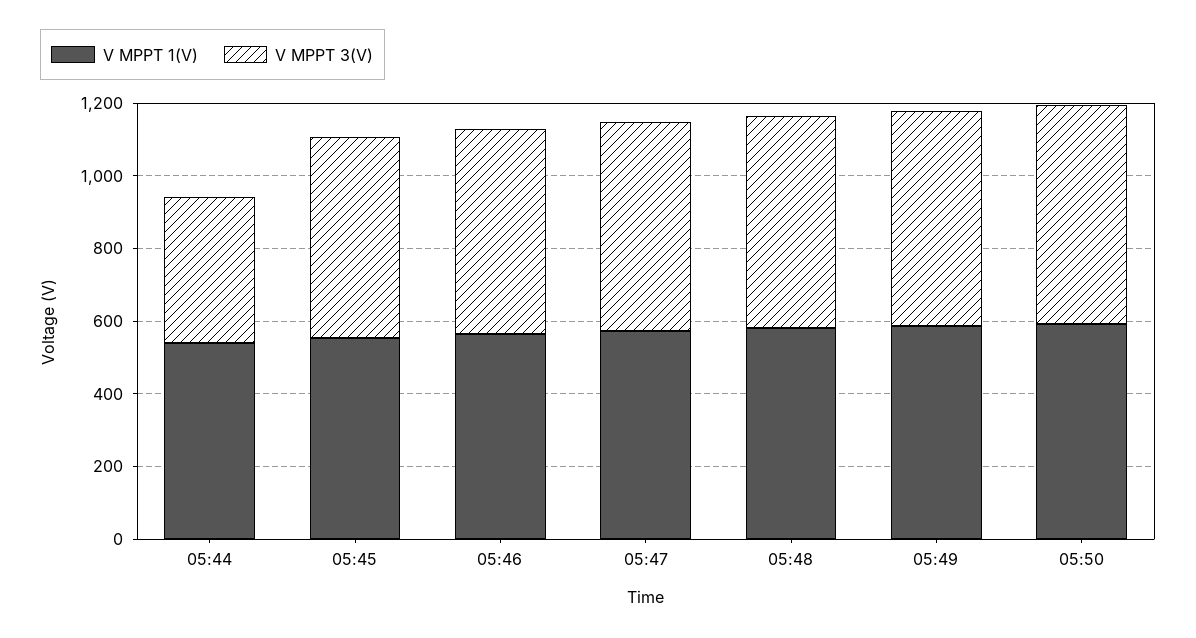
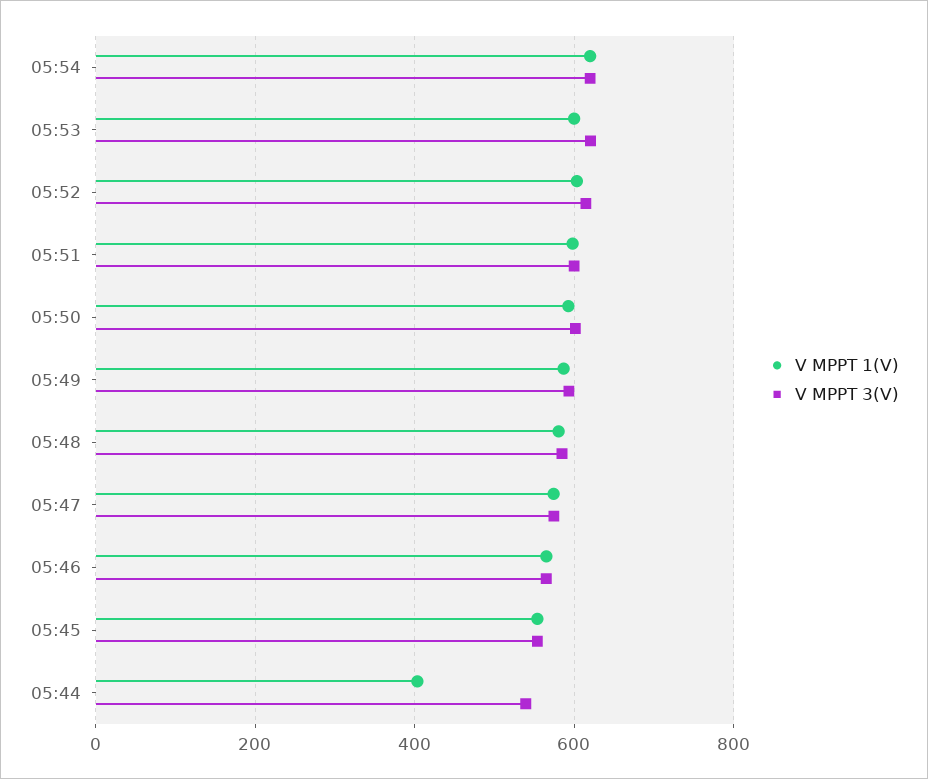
V MPPT 1(V), 05:44: 550 -> 400
V MPPT 3(V), 05:44: 400 -> 540
V MPPT 1(V), 05:54: none -> 620
V MPPT 3(V), 05:54: none -> 620
V MPPT 1(V), 05:53: none -> 600
V MPPT 3(V), 05:53: none -> 620
V MPPT 1(V), 05:52: none -> 600
V MPPT 3(V), 05:52: none -> 620
V MPPT 1(V), 05:51: none -> 600
V MPPT 3(V), 05:51: none -> 600

